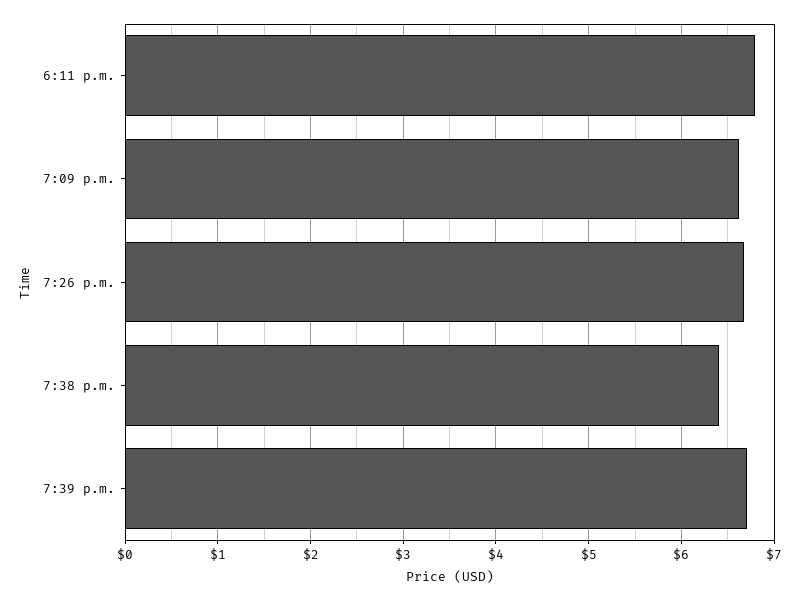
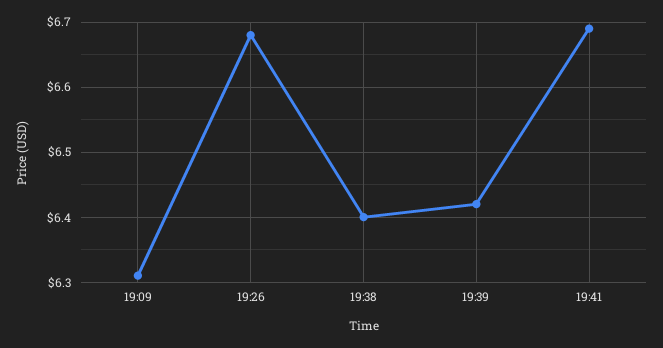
6:11 p.m.: 6.8 -> none
7:09 p.m.: 6.6 -> 6.31
7:39 p.m.: 6.7 -> 6.42
19:41: none -> 6.69

